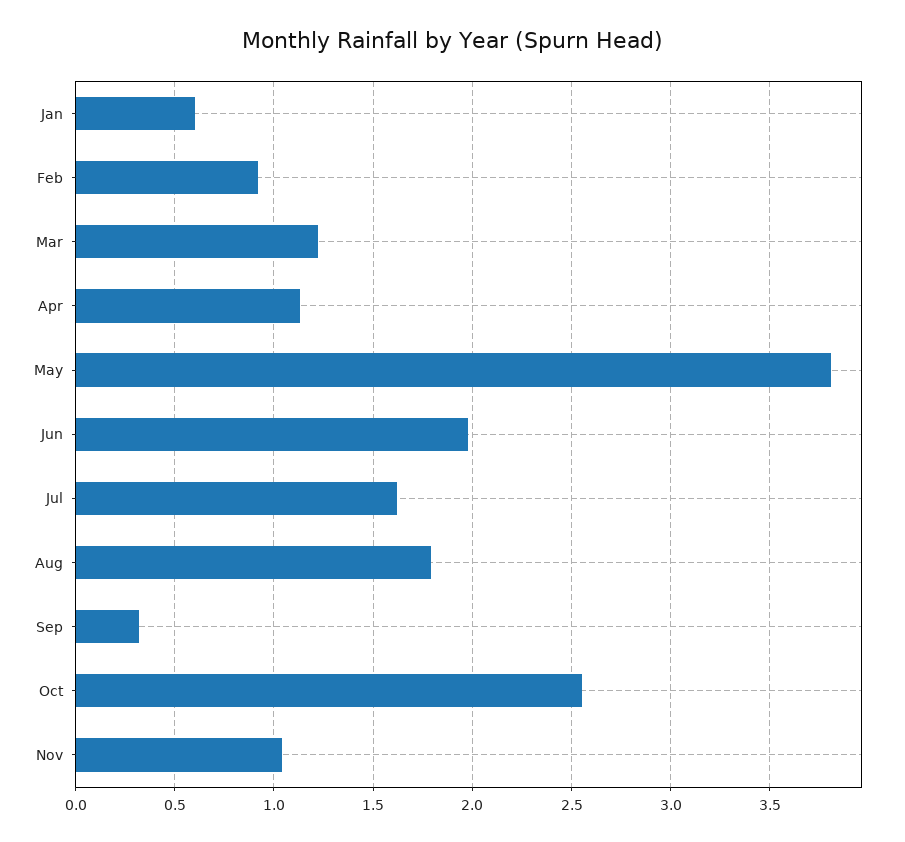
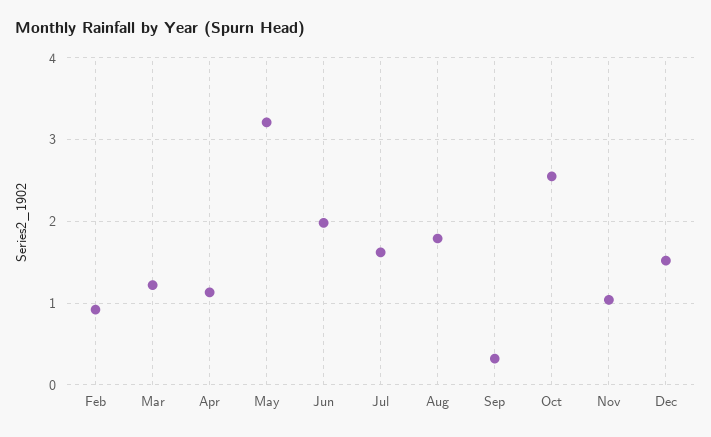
Jan: 0.6 -> none
May: 3.8 -> 3.2
Dec: none -> 1.5

